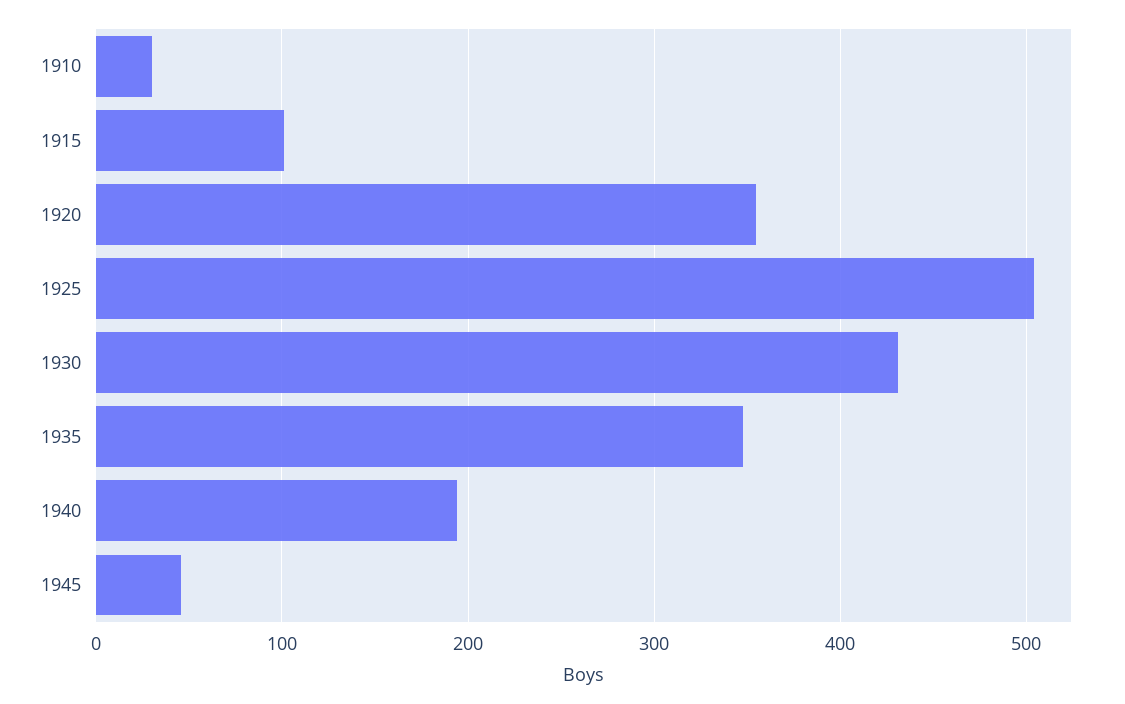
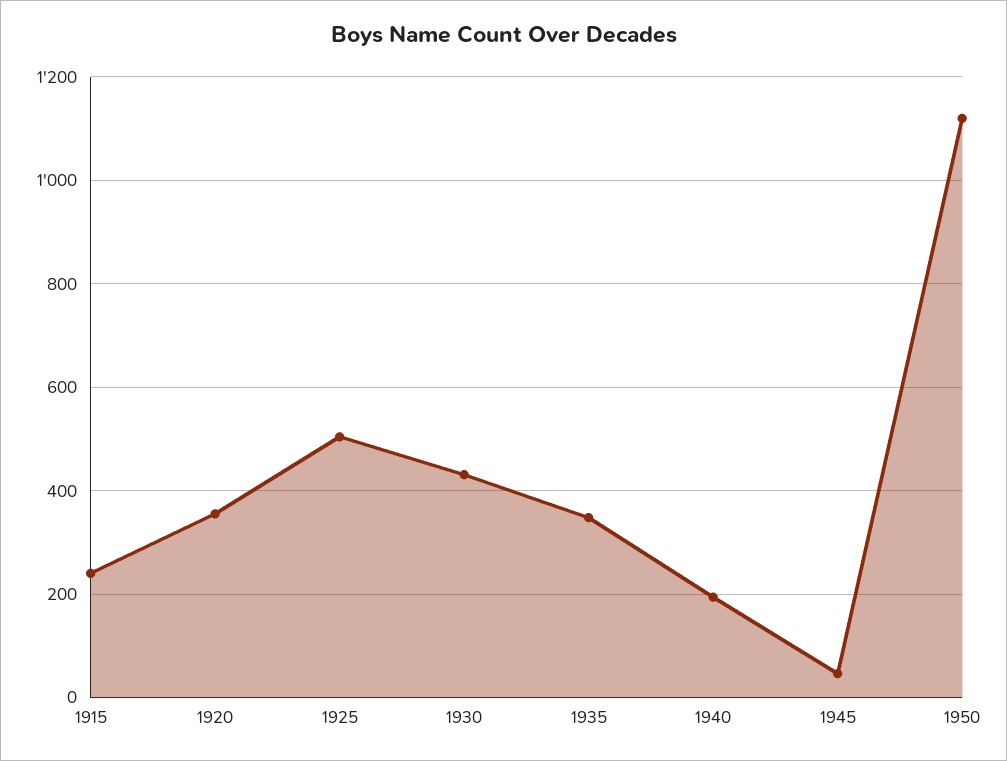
1910: 30 -> none
1915: 100 -> 240
1950: none -> 1120

